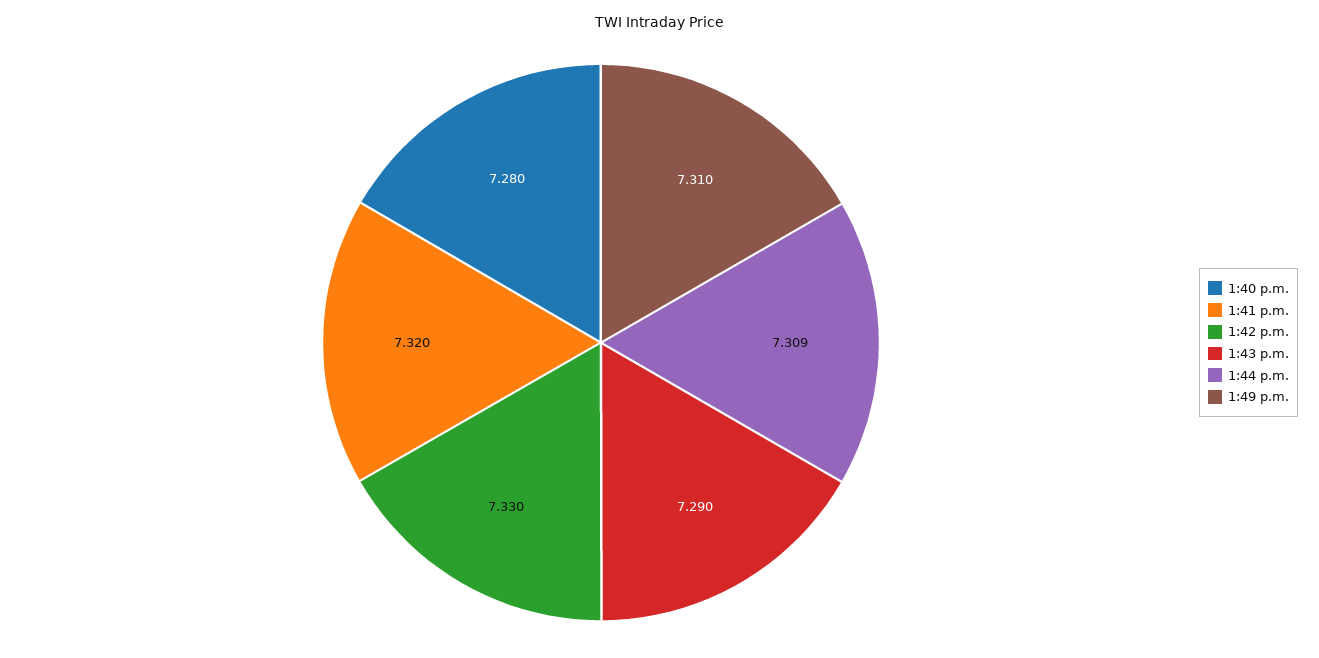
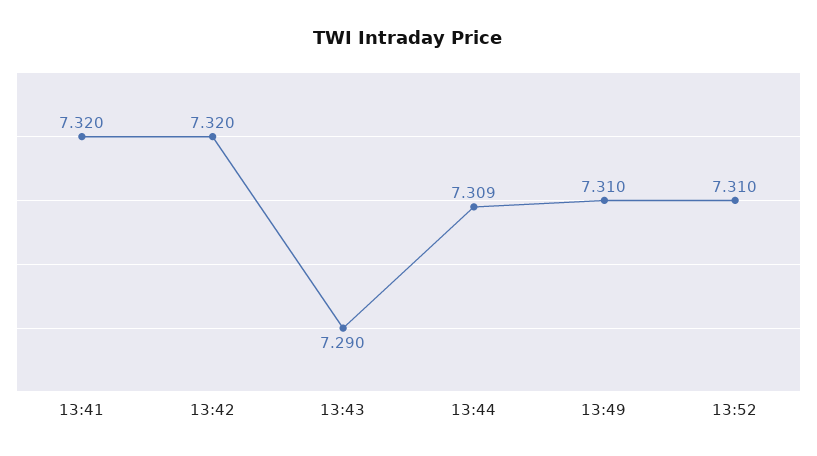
1:40 p.m.: 7.28 -> none
1:42 p.m.: 7.33 -> 7.32
13:52: none -> 7.31

